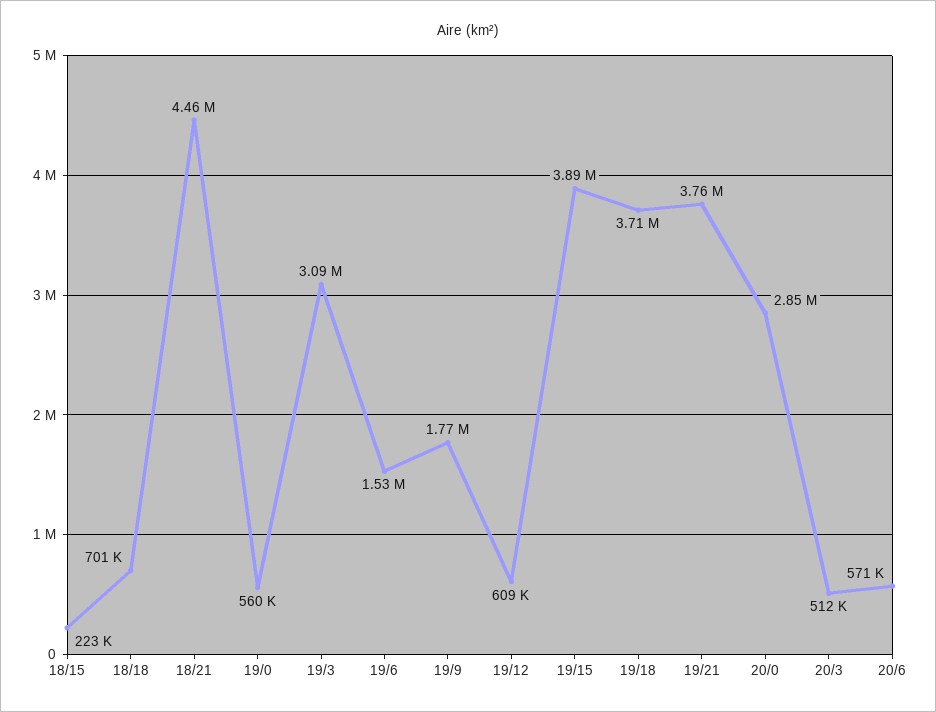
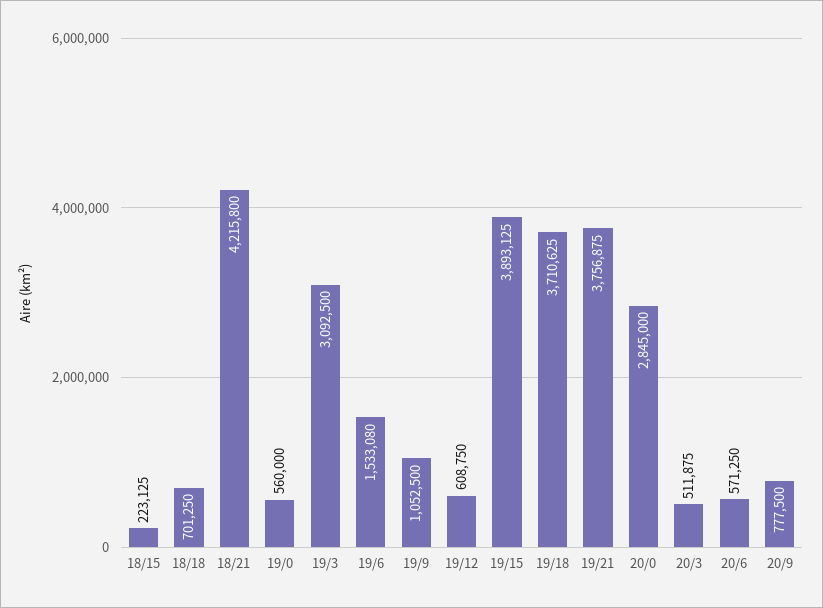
18/21: 4460000 -> 4215800
19/9: 1770000 -> 1052500
20/9: none -> 777500

